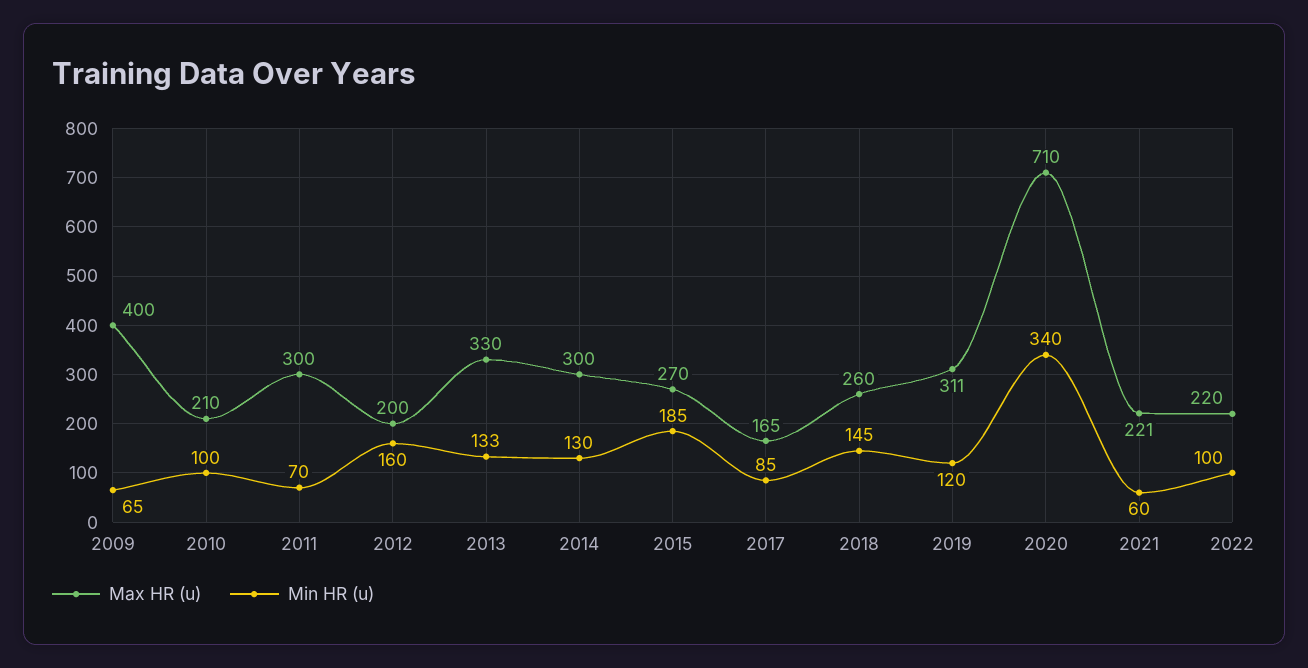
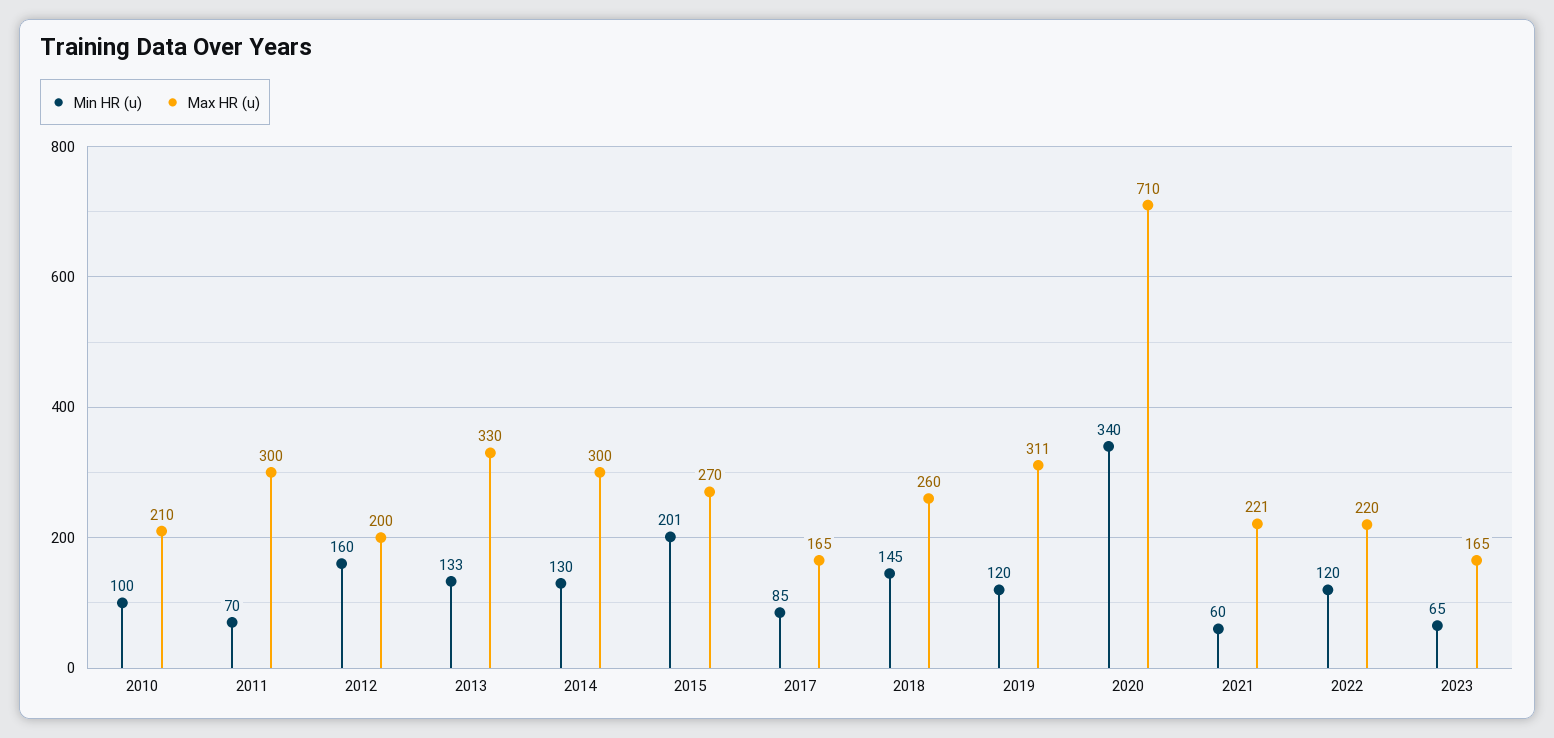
Max HR (u), 2009: 400 -> none
Min HR (u), 2009: 65 -> none
Min HR (u), 2015: 185 -> 201
Min HR (u), 2022: 100 -> 120
Min HR (u), 2023: none -> 65
Max HR (u), 2023: none -> 165

